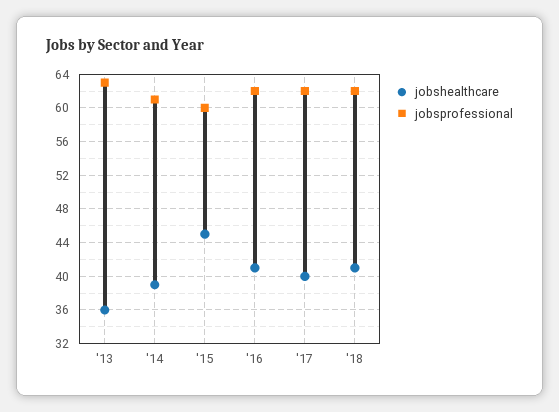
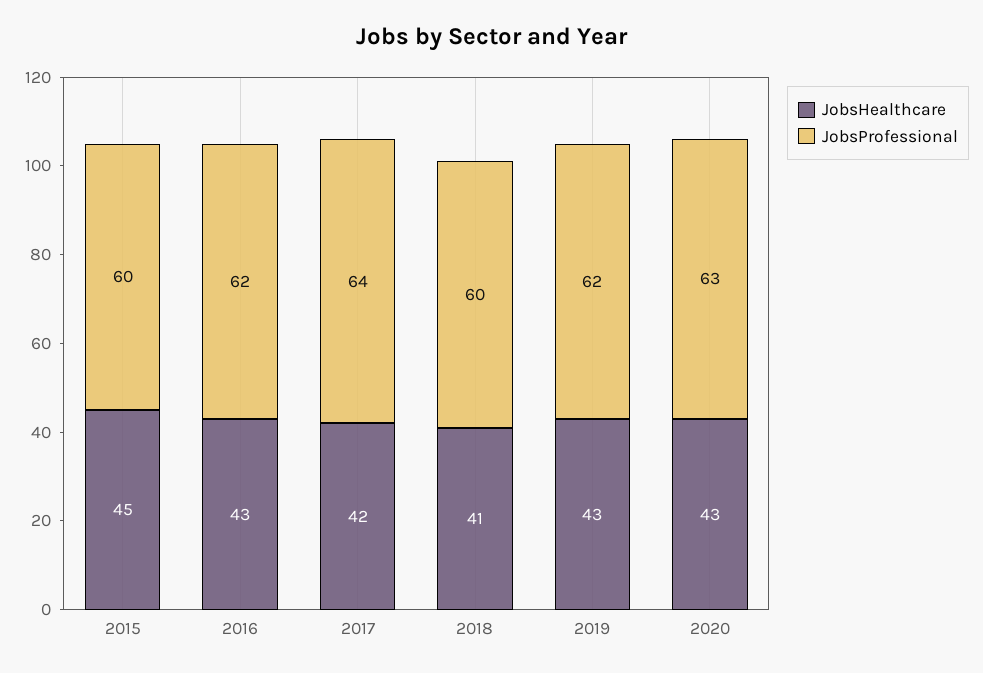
jobshealthcare, '13: 36 -> none
jobsprofessional, '13: 63 -> none
jobshealthcare, '14: 39 -> none
jobsprofessional, '14: 61 -> none
jobshealthcare, '16: 41 -> 43
jobshealthcare, '17: 40 -> 42
jobsprofessional, '17: 62 -> 64
jobsprofessional, '18: 62 -> 60
jobshealthcare, 2019: none -> 43
jobsprofessional, 2019: none -> 62
jobshealthcare, 2020: none -> 43
jobsprofessional, 2020: none -> 63

